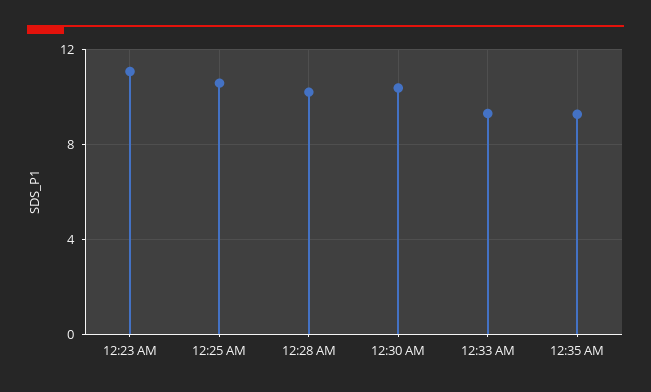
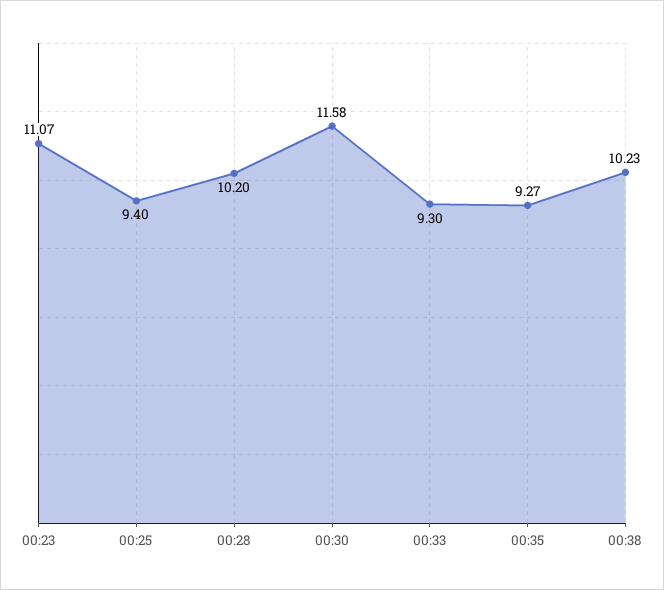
12:25 AM: 10.5 -> 9.4
12:30 AM: 10.5 -> 11.58
00:38: none -> 10.23

